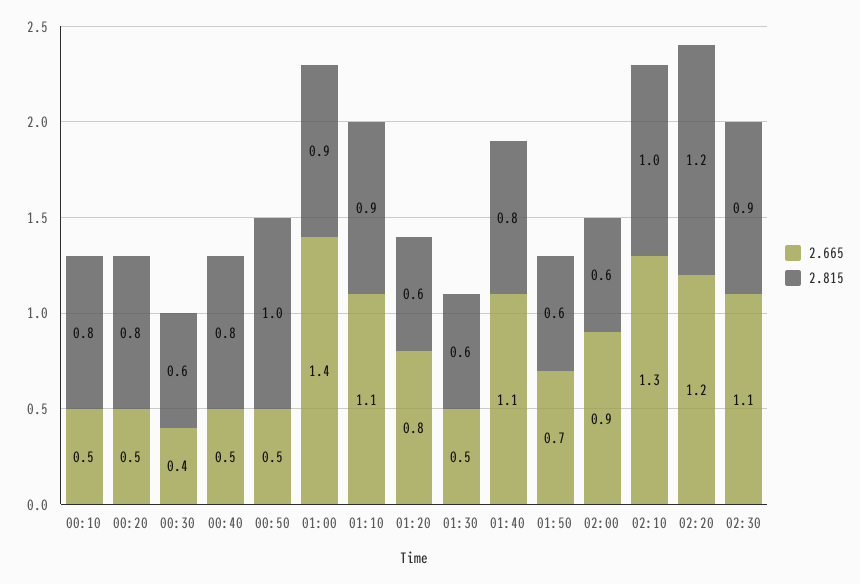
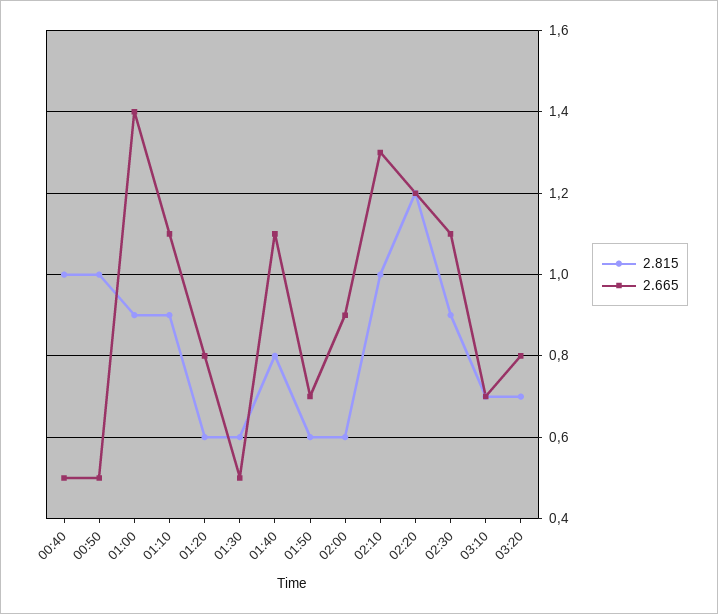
2.665, 00:10: 0.5 -> none
2.815, 00:10: 0.8 -> none
2.665, 00:20: 0.5 -> none
2.815, 00:20: 0.8 -> none
2.665, 00:30: 0.4 -> none
2.815, 00:30: 0.6 -> none
2.815, 00:40: 0.8 -> 1
2.815, 03:10: none -> 0.7
2.665, 03:10: none -> 0.7
2.815, 03:20: none -> 0.7
2.665, 03:20: none -> 0.8

